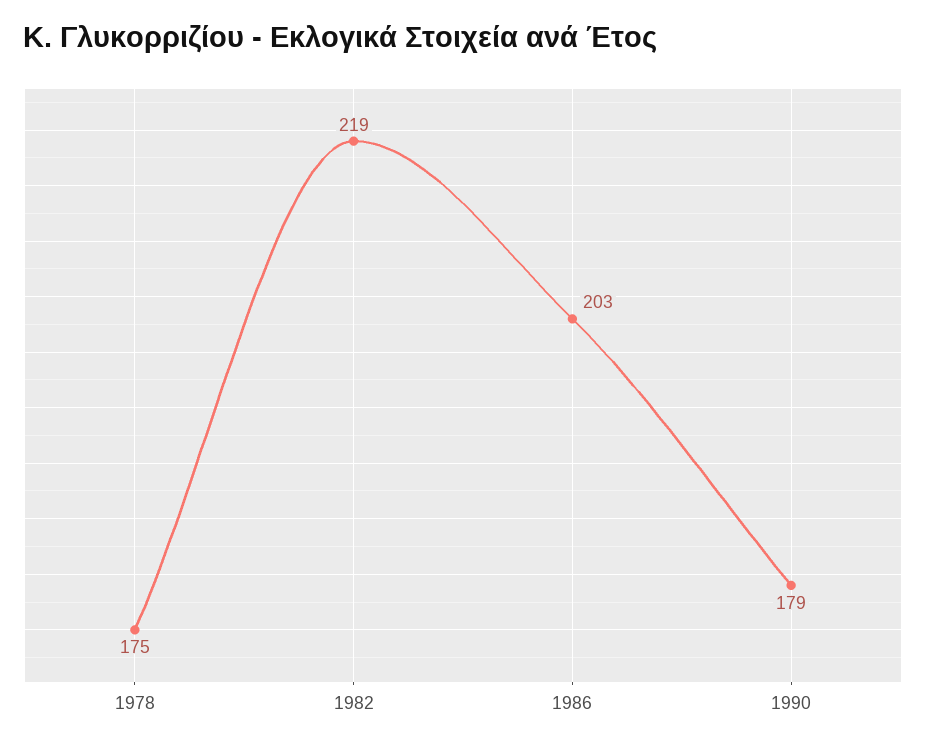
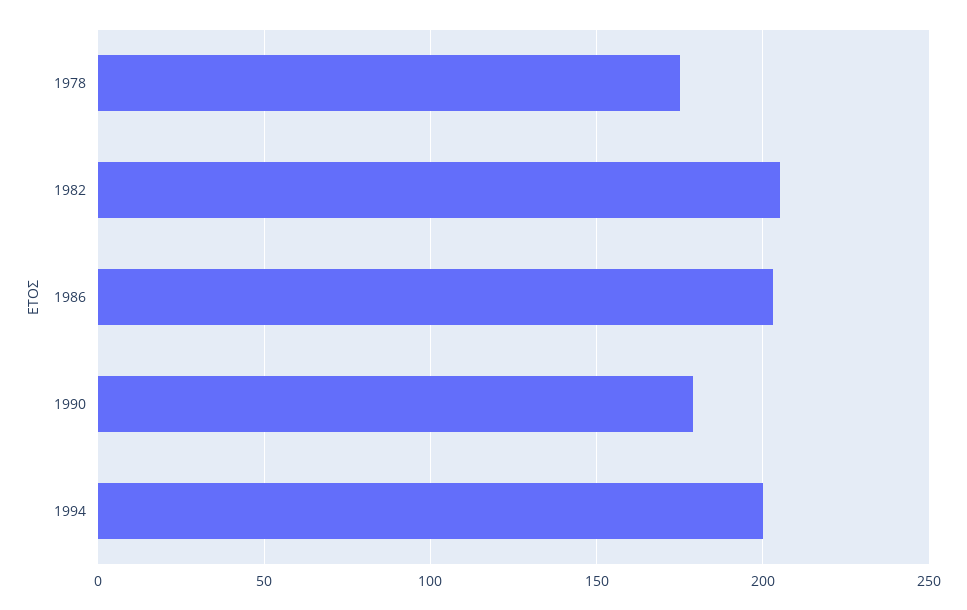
1982: 219 -> 205
1994: none -> 200

